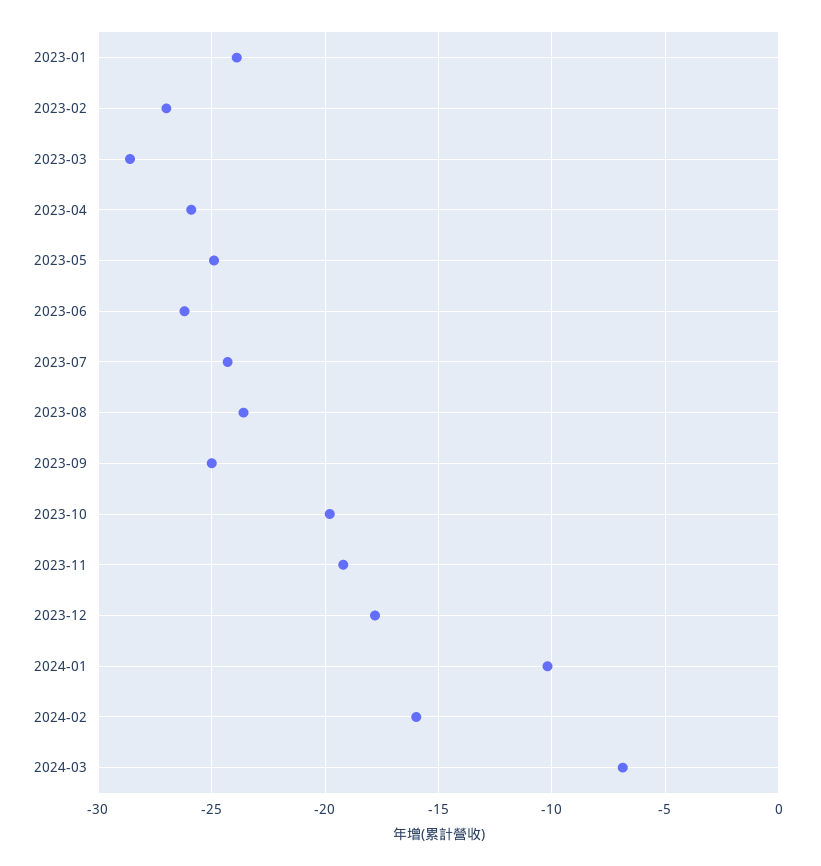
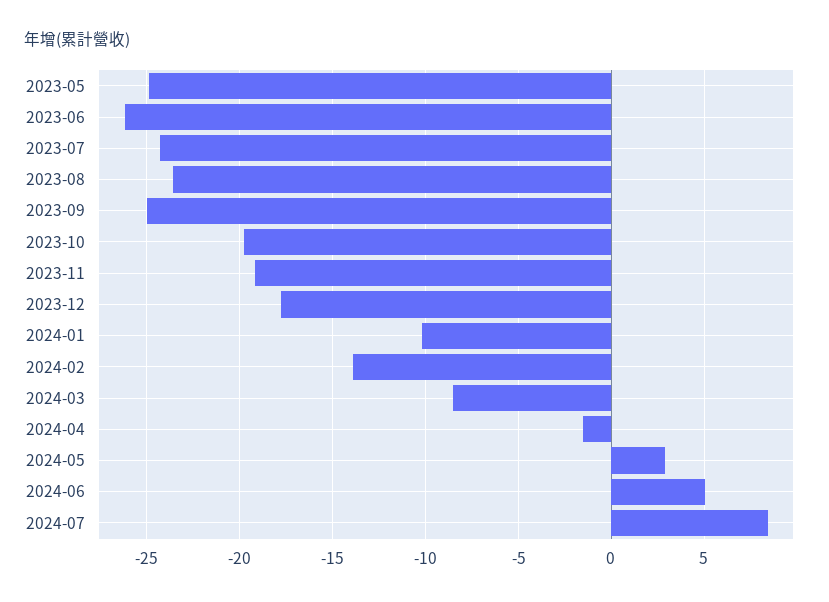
2023-01: -24 -> none
2023-02: -27 -> none
2023-03: -28.5 -> none
2023-04: -26 -> none
2024-02: -16 -> -14
2024-03: -7 -> -8.5
2024-04: none -> -1.5
2024-05: none -> 3
2024-06: none -> 5
2024-07: none -> 8.5

